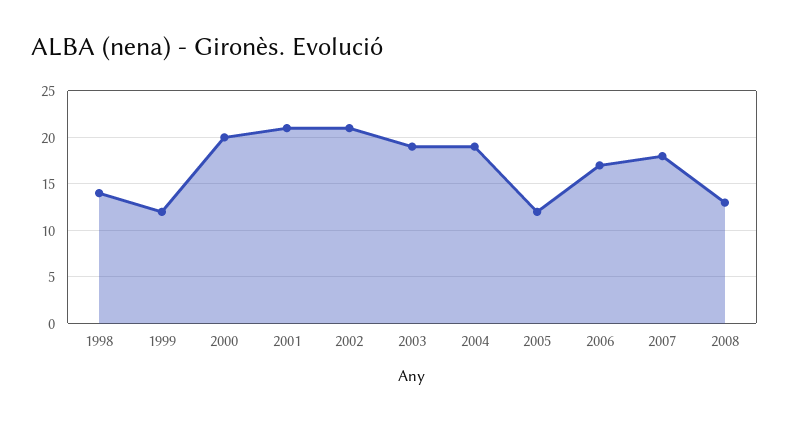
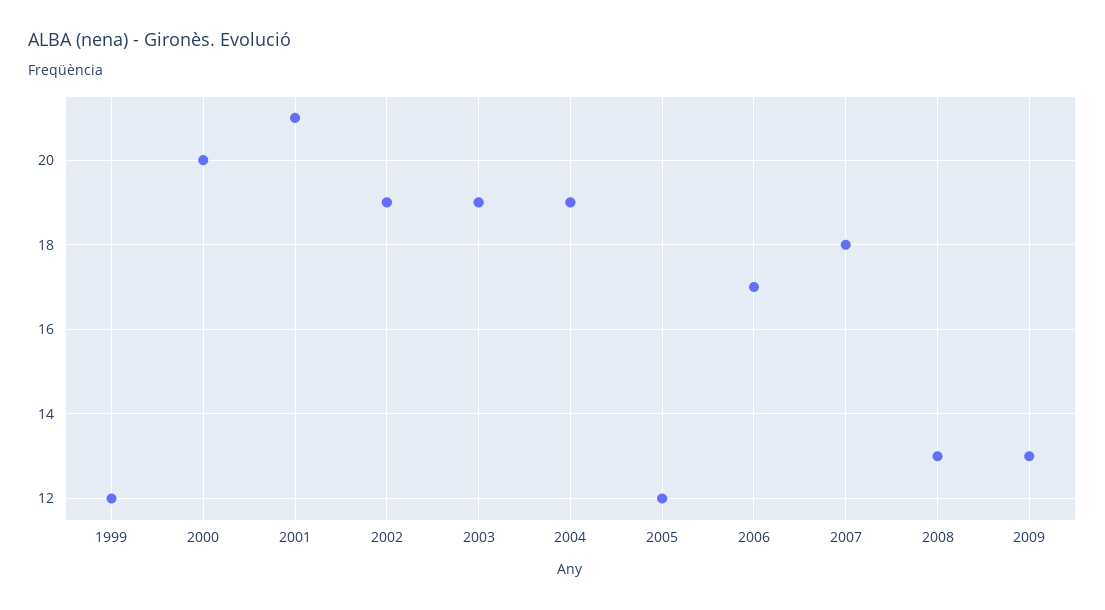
1998: 14 -> none
2002: 21 -> 19
2009: none -> 13

